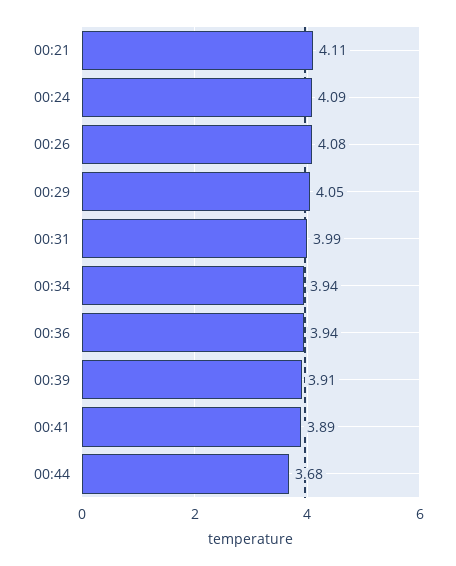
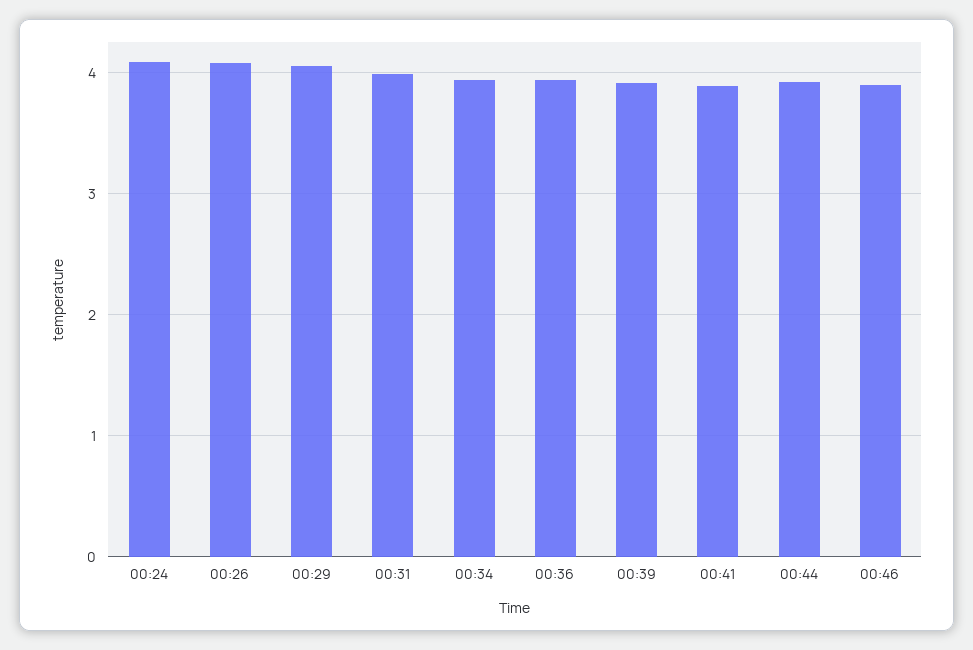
00:21: 4.11 -> none
00:44: 3.68 -> 3.9
00:46: none -> 3.9

